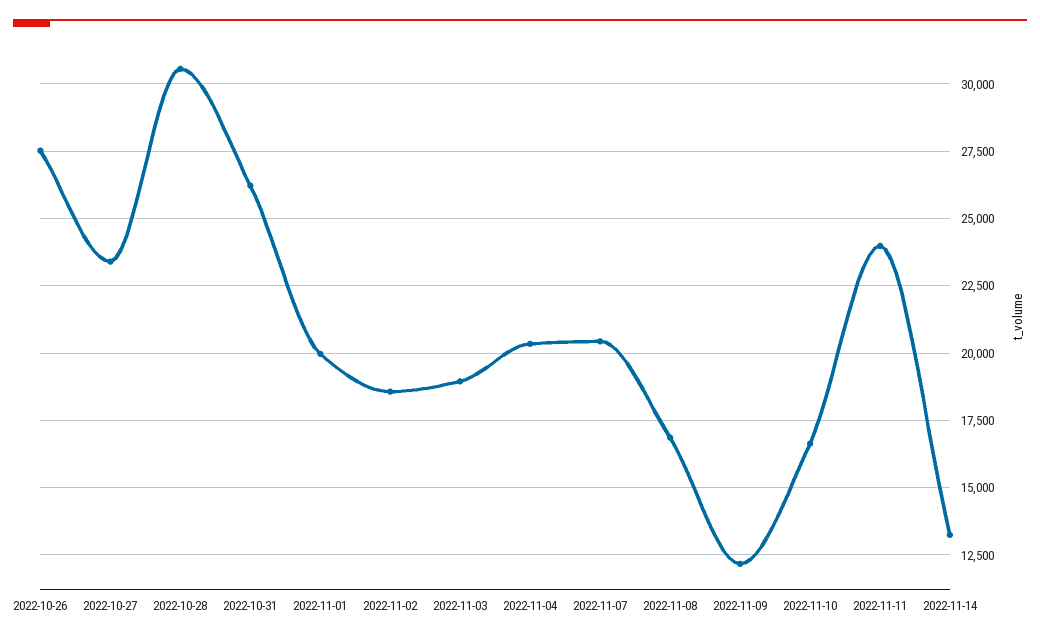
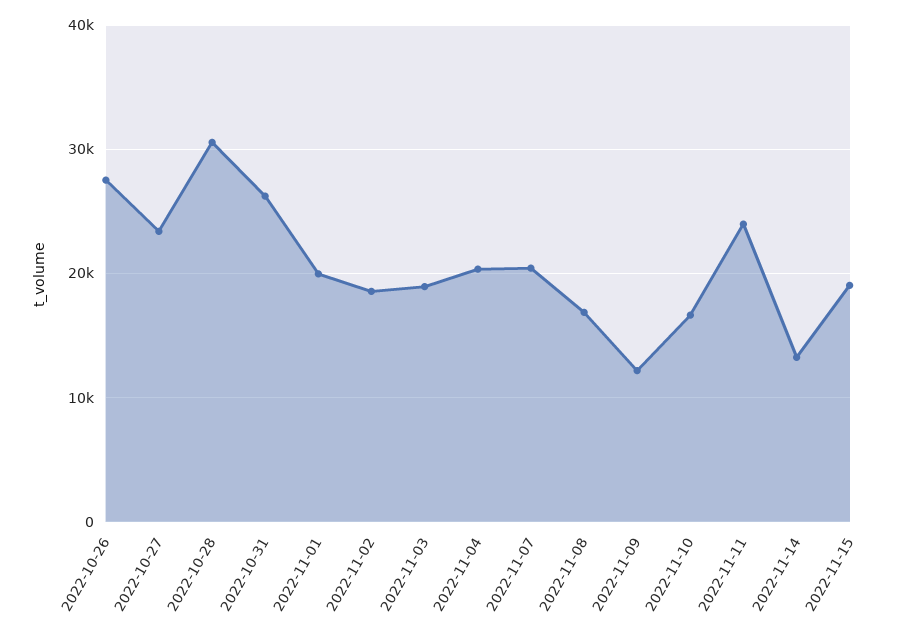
2022-11-15: none -> 19000

